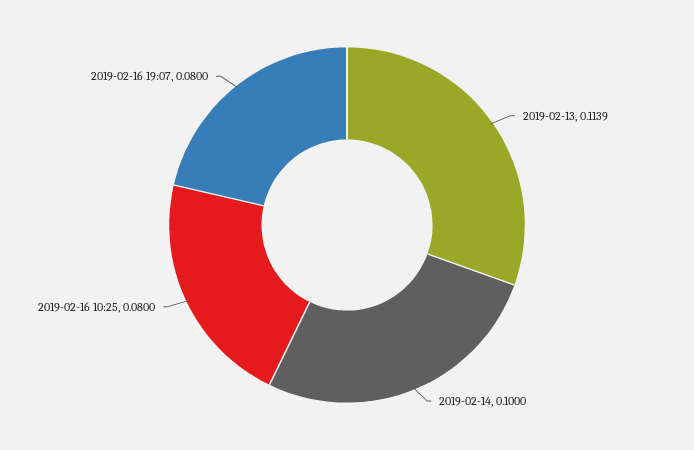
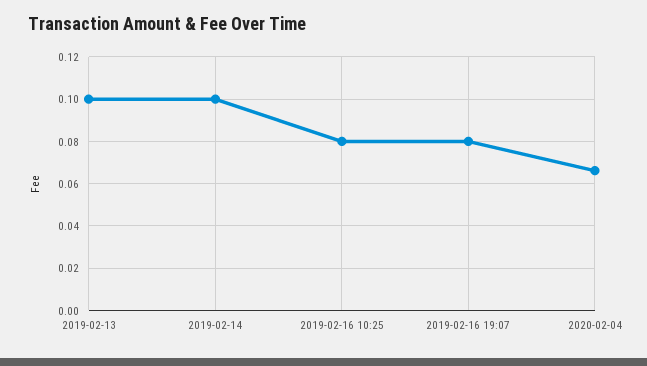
2019-02-13: 0.1139 -> 0.1
2020-02-04: none -> 0.065

